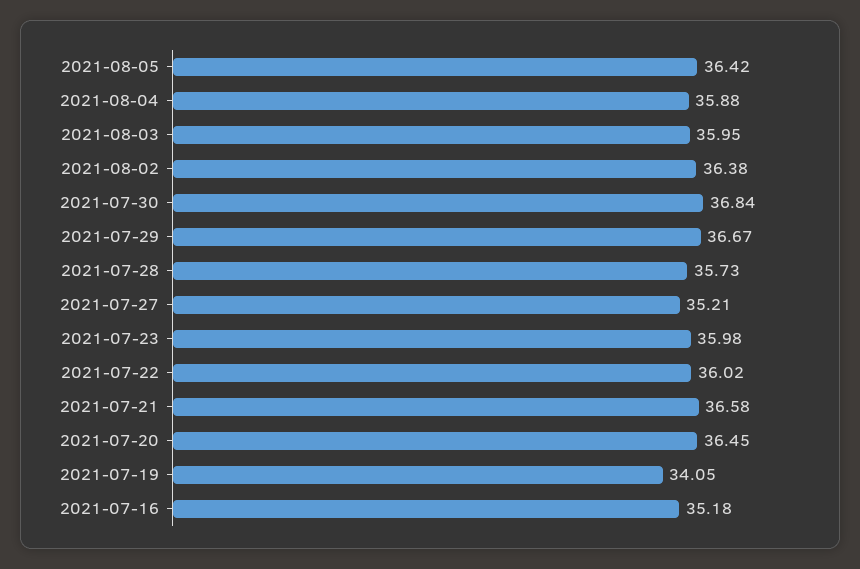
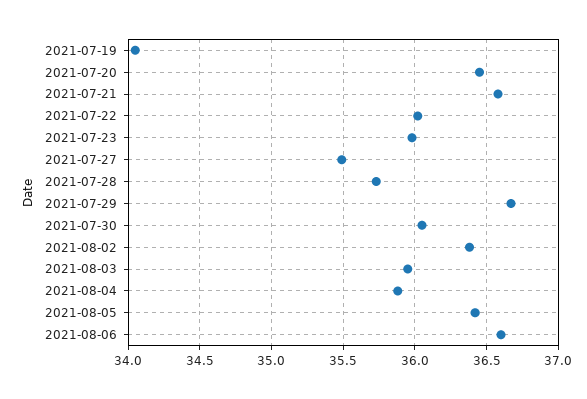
2021-07-30: 36.84 -> 36.05
2021-07-27: 35.21 -> 35.5
2021-07-16: 35.18 -> none
2021-08-06: none -> 36.6

